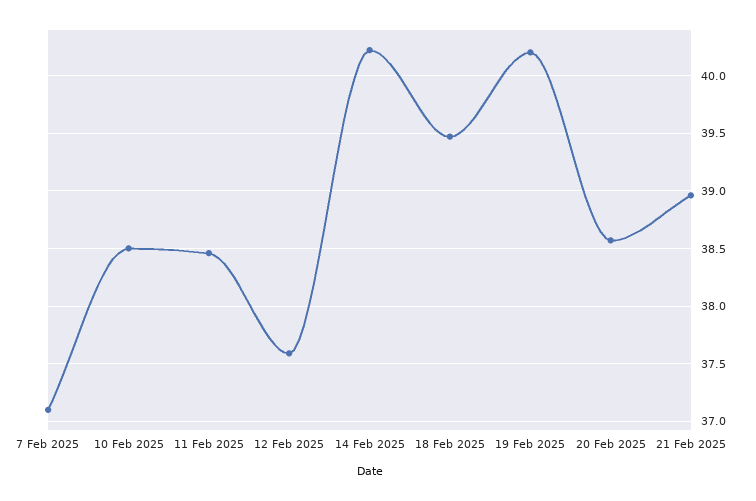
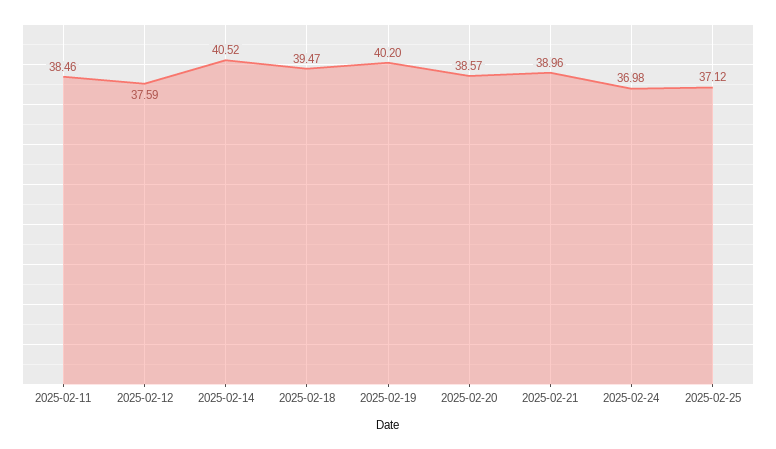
7 Feb 2025: 37.1 -> none
10 Feb 2025: 38.5 -> none
14 Feb 2025: 40.2 -> 40.52
2025-02-24: none -> 36.98
2025-02-25: none -> 37.12

